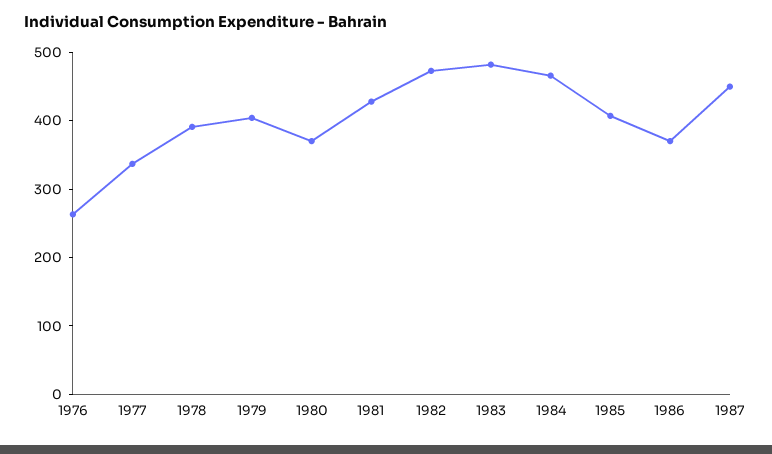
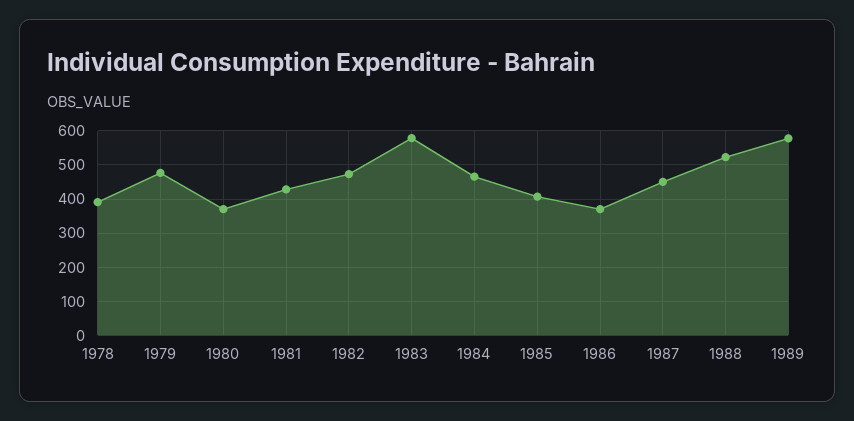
1976: 260 -> none
1977: 340 -> none
1979: 400 -> 480
1983: 480 -> 580
1988: none -> 520
1989: none -> 580

